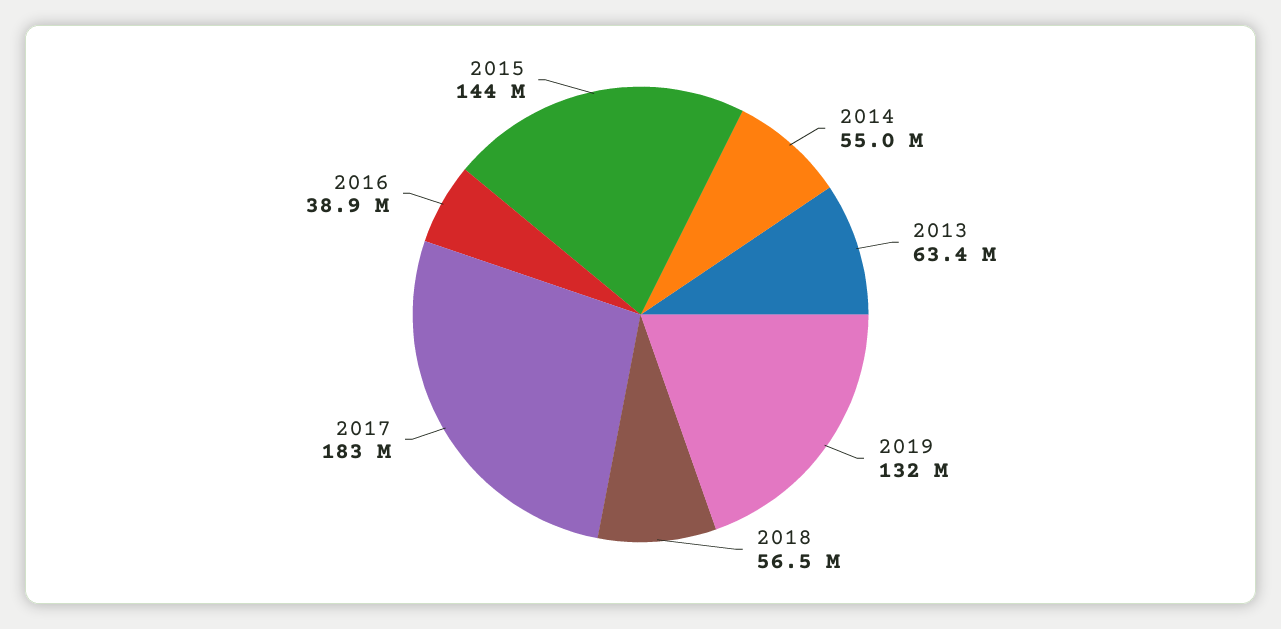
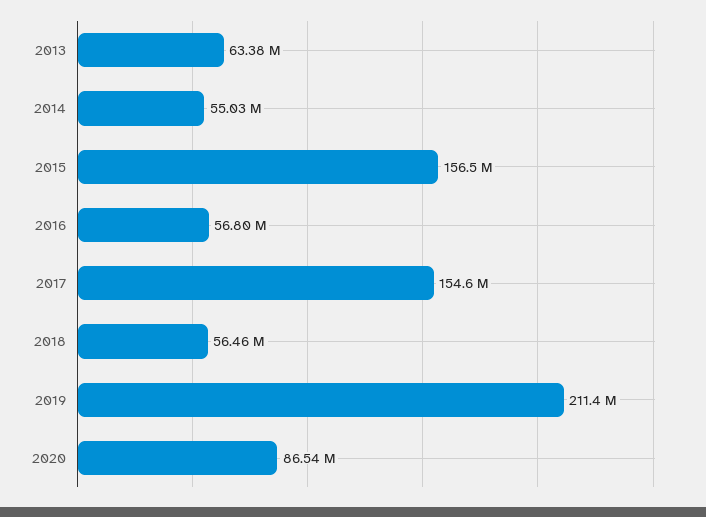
2019: 132000000 -> 211400000
2017: 183000000 -> 154600000
2016: 38900000 -> 56800000
2015: 144000000 -> 156500000
2020: none -> 86540000

